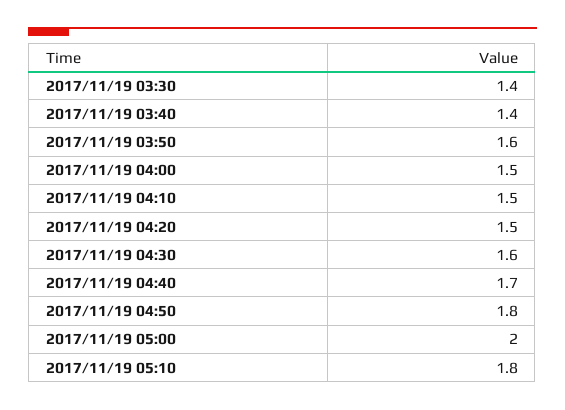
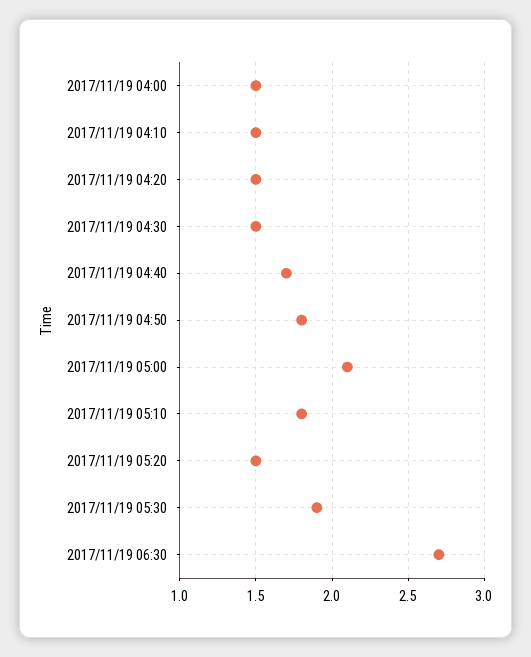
2017/11/19 03:30: 1.4 -> none
2017/11/19 03:40: 1.4 -> none
2017/11/19 03:50: 1.6 -> none
2017/11/19 04:30: 1.6 -> 1.5
2017/11/19 05:00: 2 -> 2.1
2017/11/19 05:20: none -> 1.5
2017/11/19 05:30: none -> 1.9
2017/11/19 06:30: none -> 2.7

